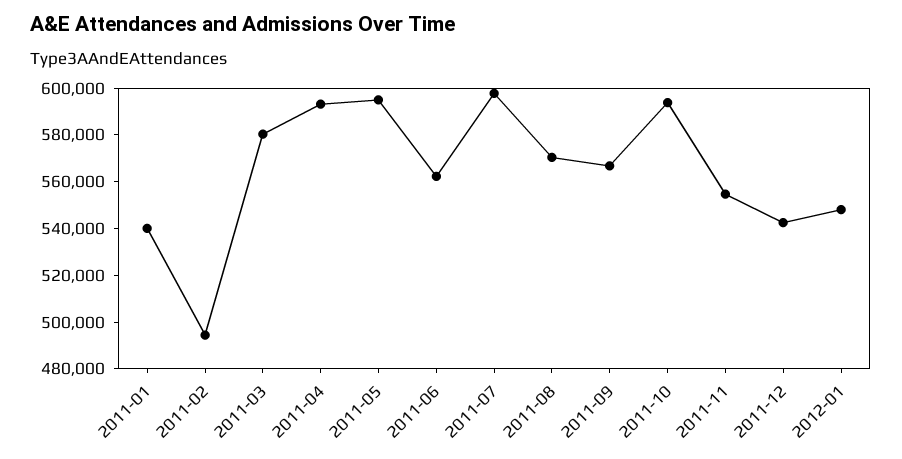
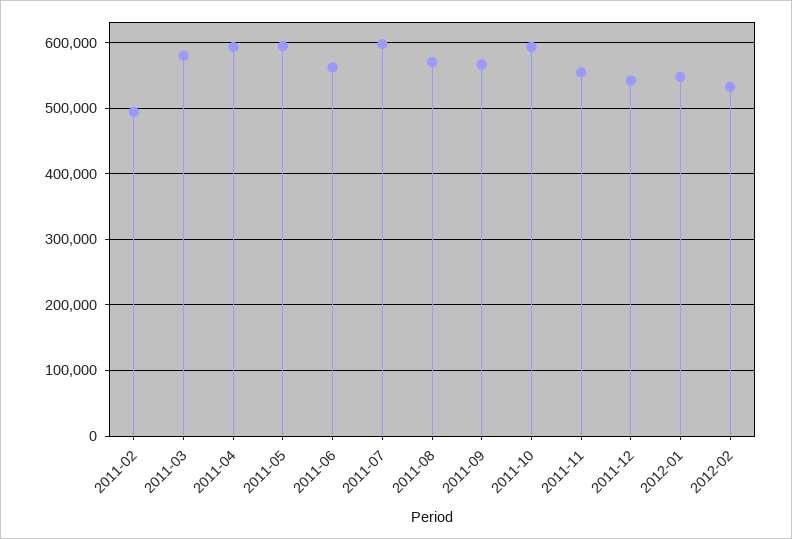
2011-01: 540000 -> none
2012-02: none -> 530000

